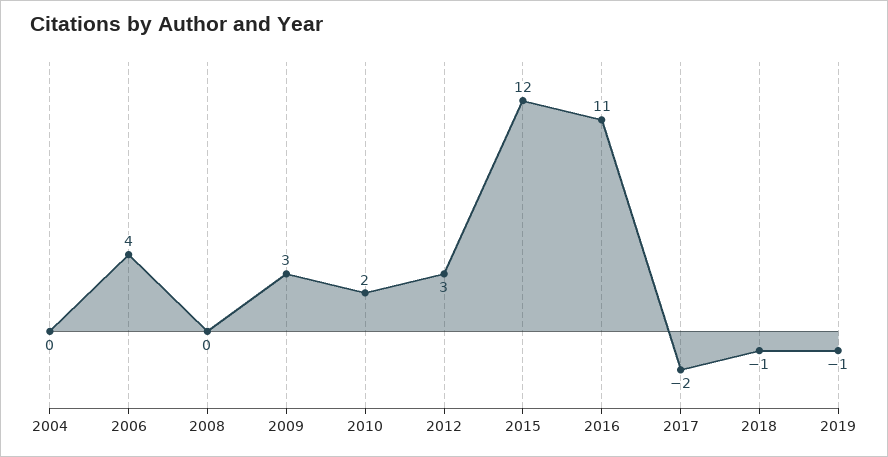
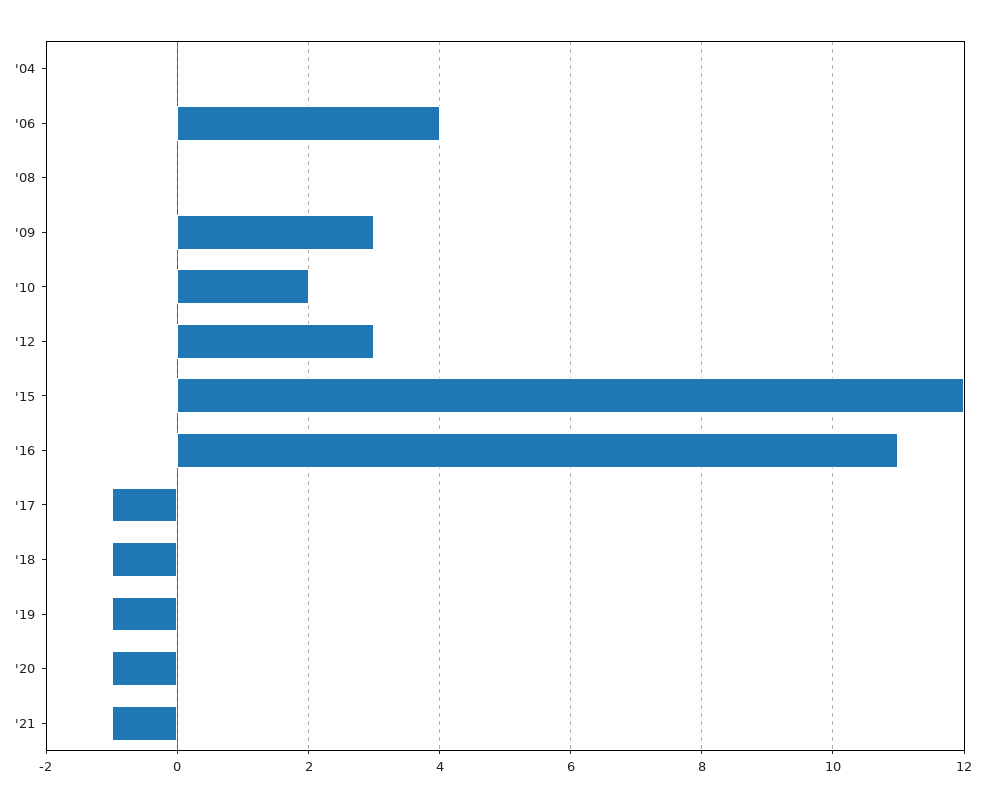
2017: -2 -> -1
'20: none -> -1
'21: none -> -1

